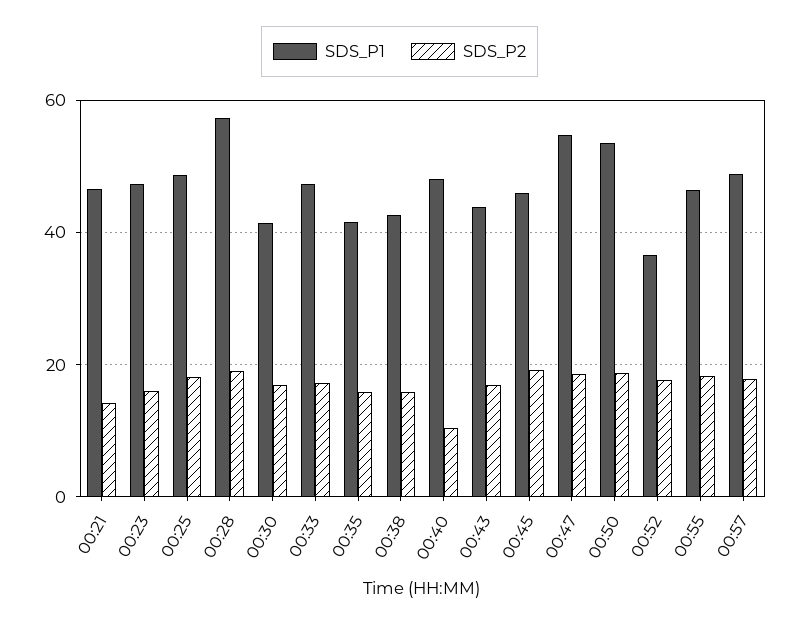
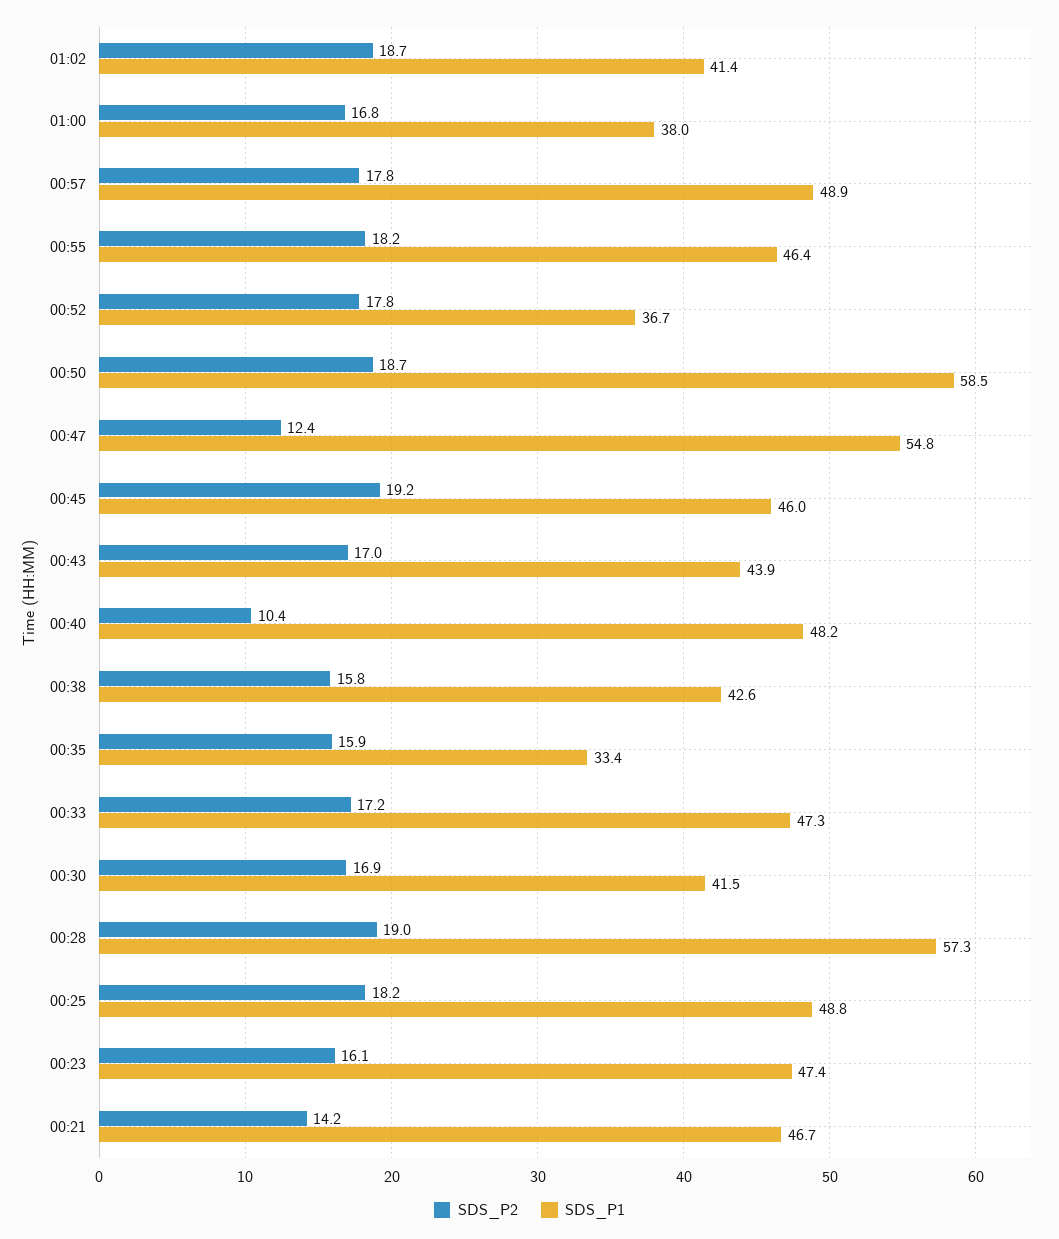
SDS_P1, 00:35: 42 -> 33.4
SDS_P2, 00:47: 18 -> 12.4
SDS_P1, 00:50: 54 -> 58.5
SDS_P2, 01:02: none -> 18.7
SDS_P1, 01:02: none -> 41.4
SDS_P2, 01:00: none -> 16.8
SDS_P1, 01:00: none -> 38

